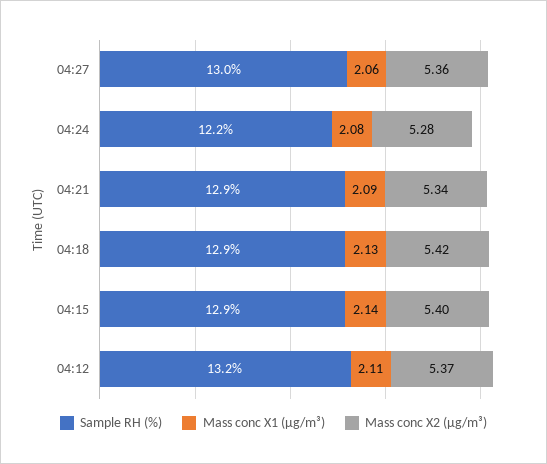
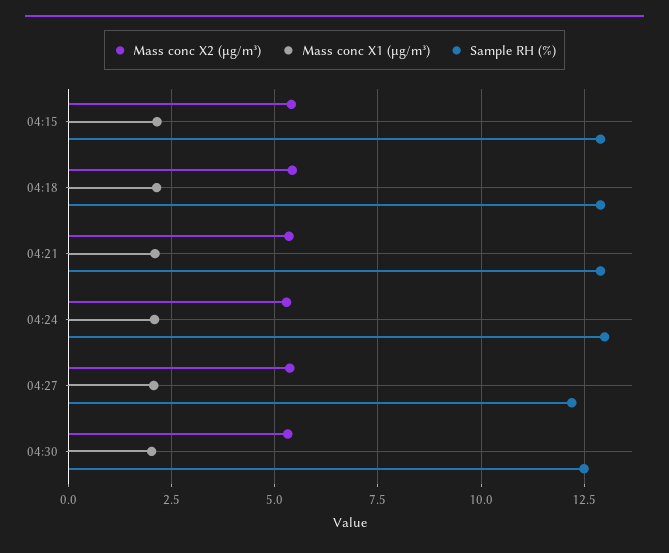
Sample RH (%), 04:27: 13 -> 12.25
Sample RH (%), 04:24: 12.2 -> 13
Sample RH (%), 04:12: 13.2 -> none
Mass conc X1 (μg/m³), 04:12: 2.11 -> none
Mass conc X2 (μg/m³), 04:12: 5.37 -> none
Mass conc X2 (μg/m³), 04:30: none -> 5.25
Mass conc X1 (μg/m³), 04:30: none -> 2
Sample RH (%), 04:30: none -> 12.5

